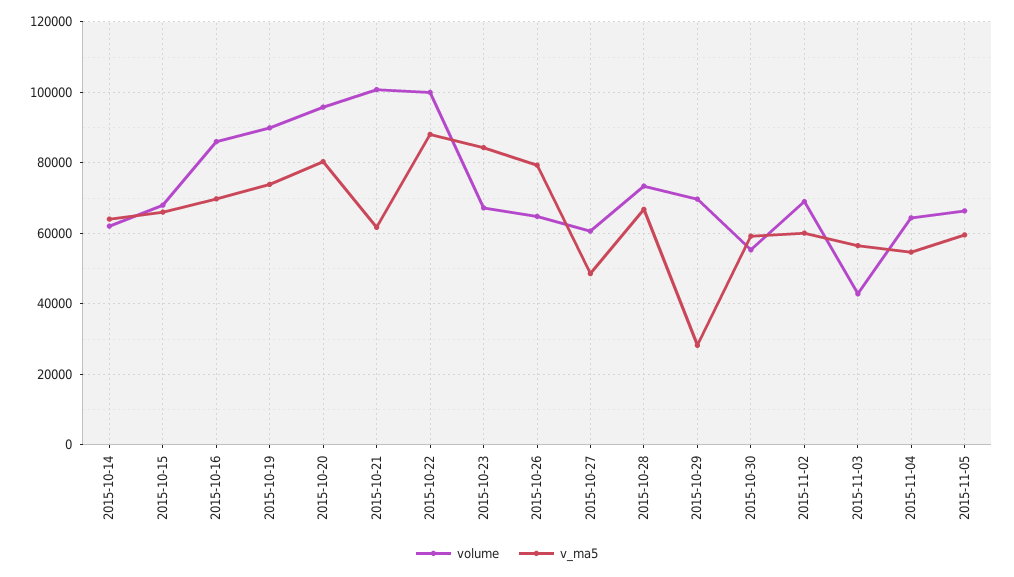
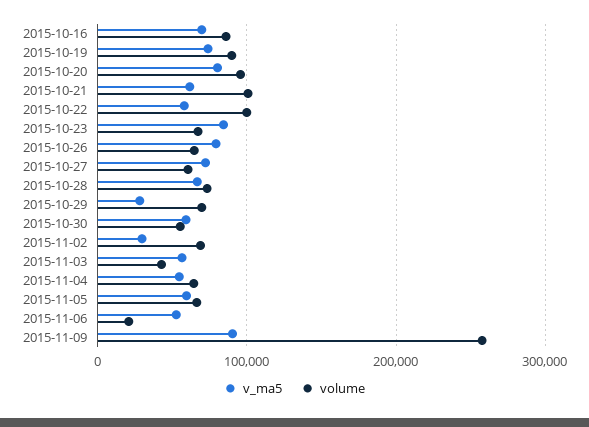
volume, 2015-10-14: 62000 -> none
v_ma5, 2015-10-14: 64000 -> none
volume, 2015-10-15: 68000 -> none
v_ma5, 2015-10-15: 66000 -> none
v_ma5, 2015-10-22: 88000 -> 60000
v_ma5, 2015-10-27: 48000 -> 70000
v_ma5, 2015-11-02: 60000 -> 30000
v_ma5, 2015-11-06: none -> 50000
volume, 2015-11-06: none -> 20000
v_ma5, 2015-11-09: none -> 90000
volume, 2015-11-09: none -> 260000

